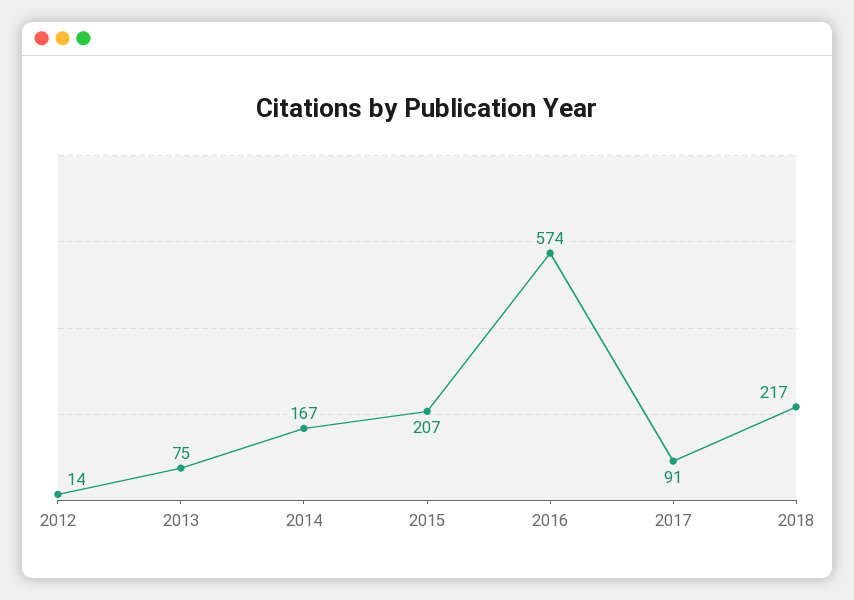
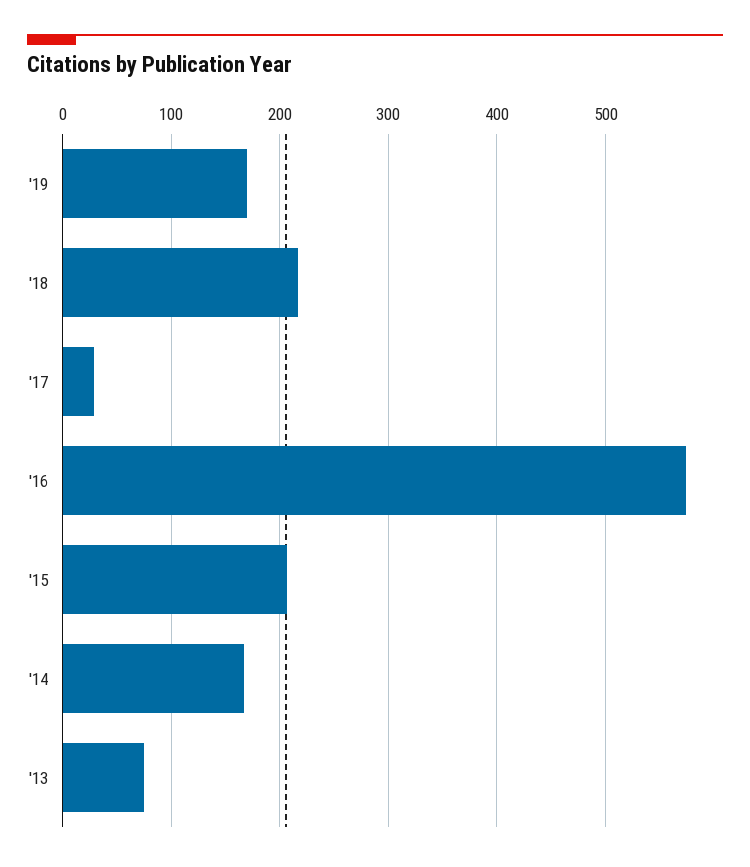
2012: 14 -> none
2017: 91 -> 30
'19: none -> 170

